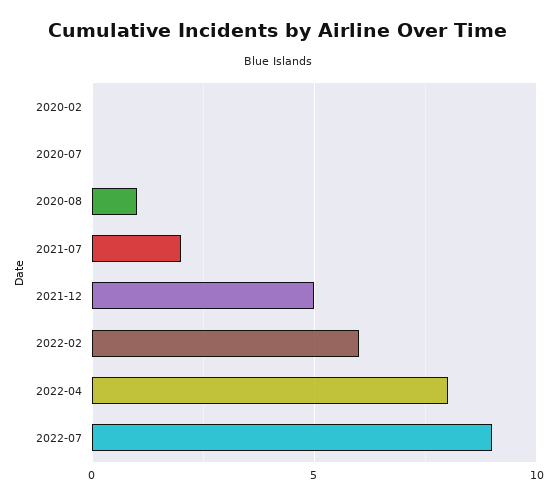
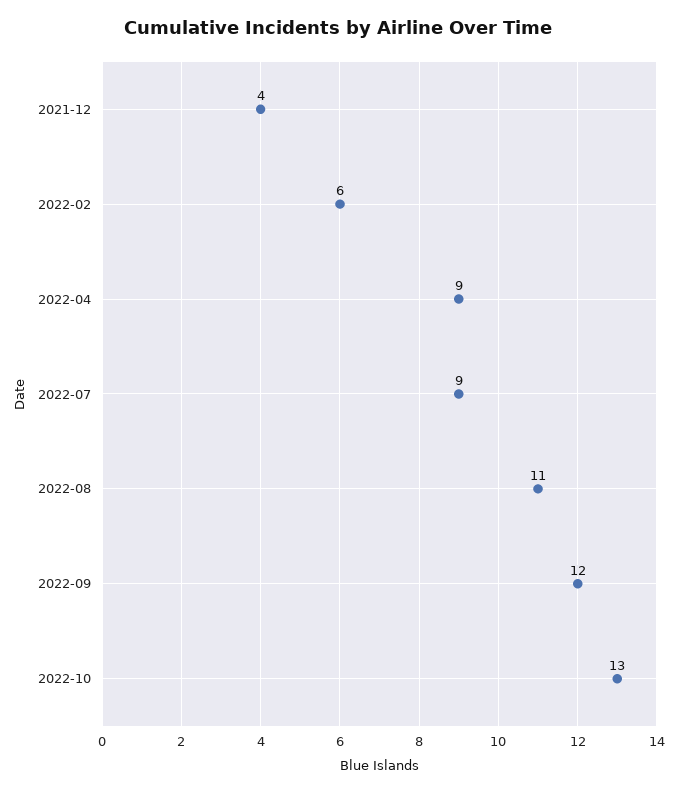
2020-02: 0 -> none
2020-07: 0 -> none
2020-08: 1 -> none
2021-07: 2 -> none
2021-12: 5 -> 4
2022-04: 8 -> 9
2022-08: none -> 11
2022-09: none -> 12
2022-10: none -> 13

